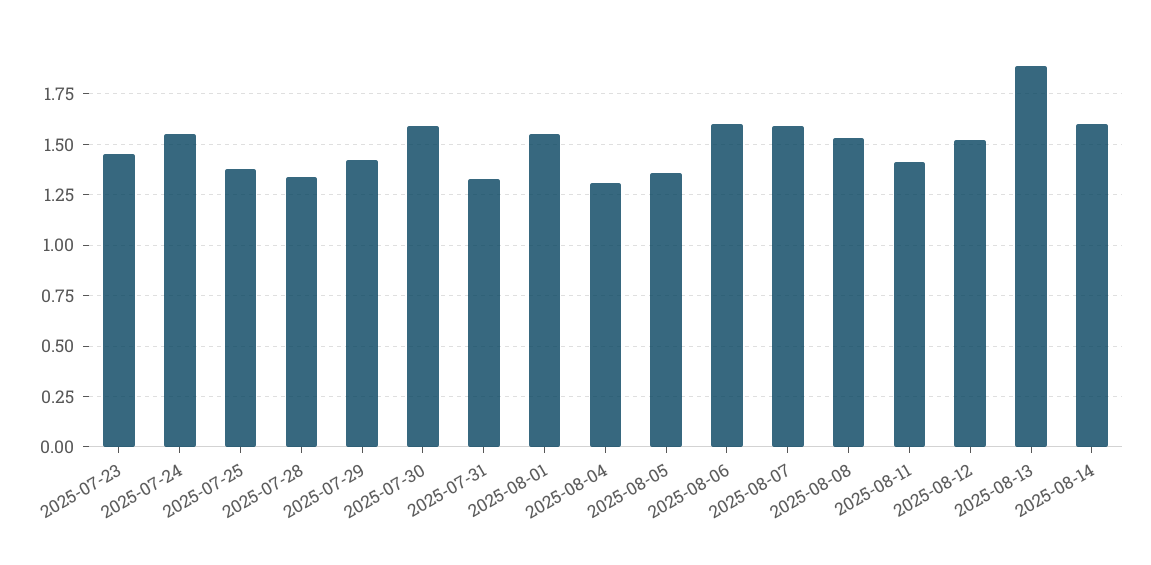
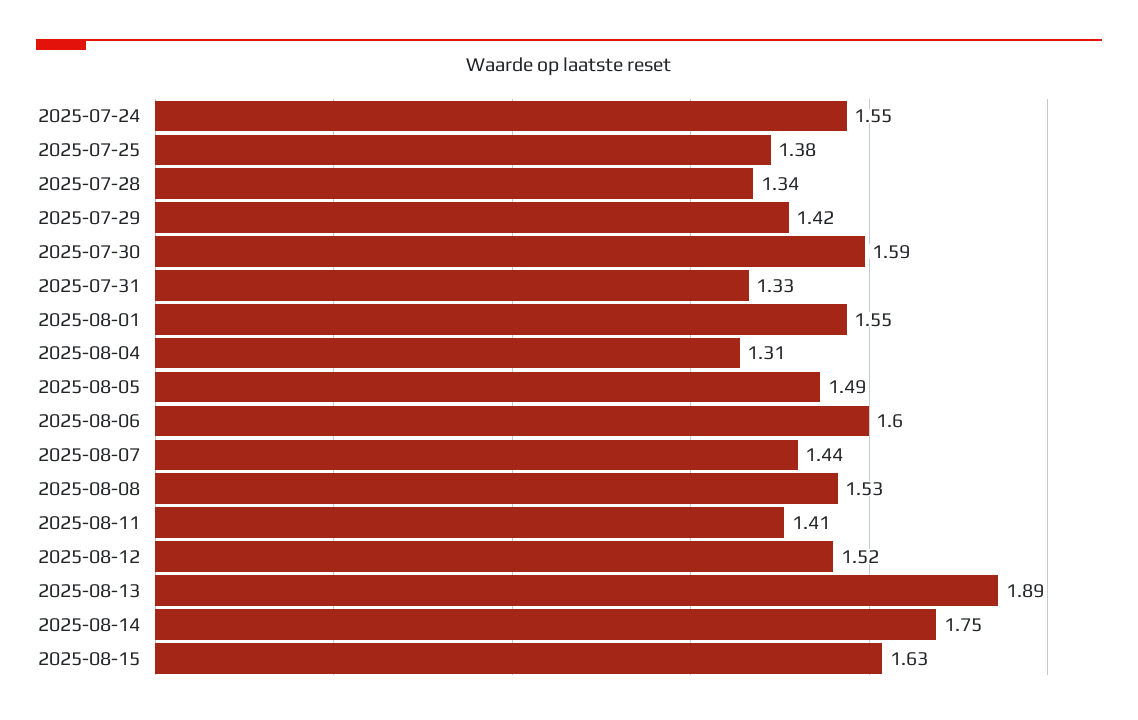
2025-07-23: 1.45 -> none
2025-08-05: 1.35 -> 1.49
2025-08-07: 1.6 -> 1.44
2025-08-14: 1.6 -> 1.75
2025-08-15: none -> 1.63

